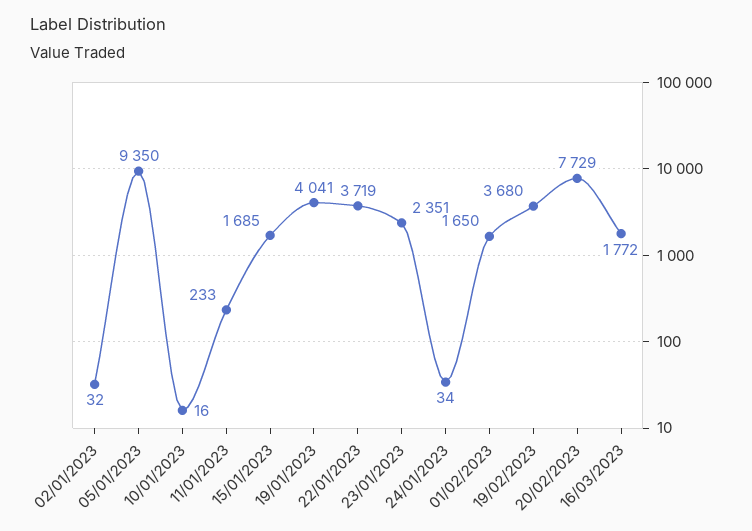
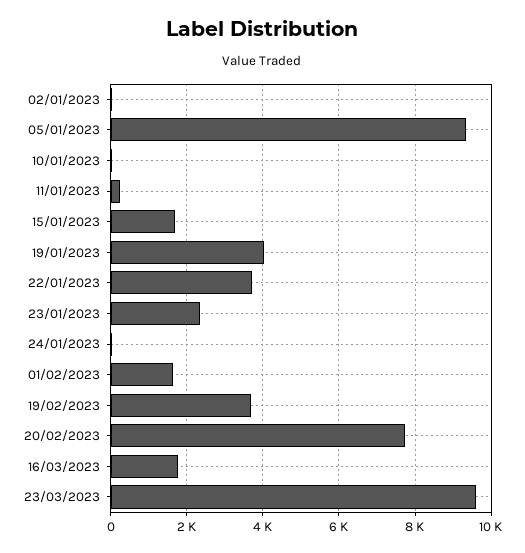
23/03/2023: none -> 9600

